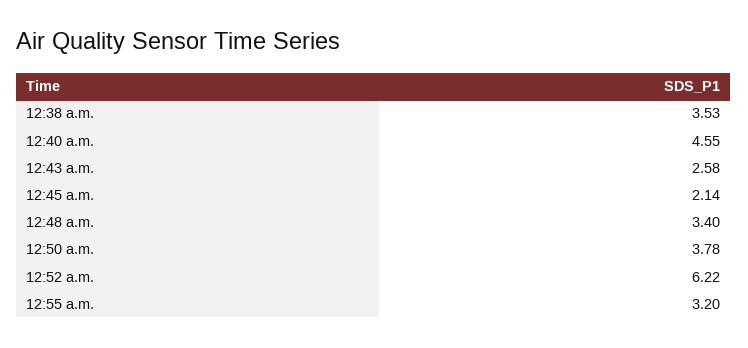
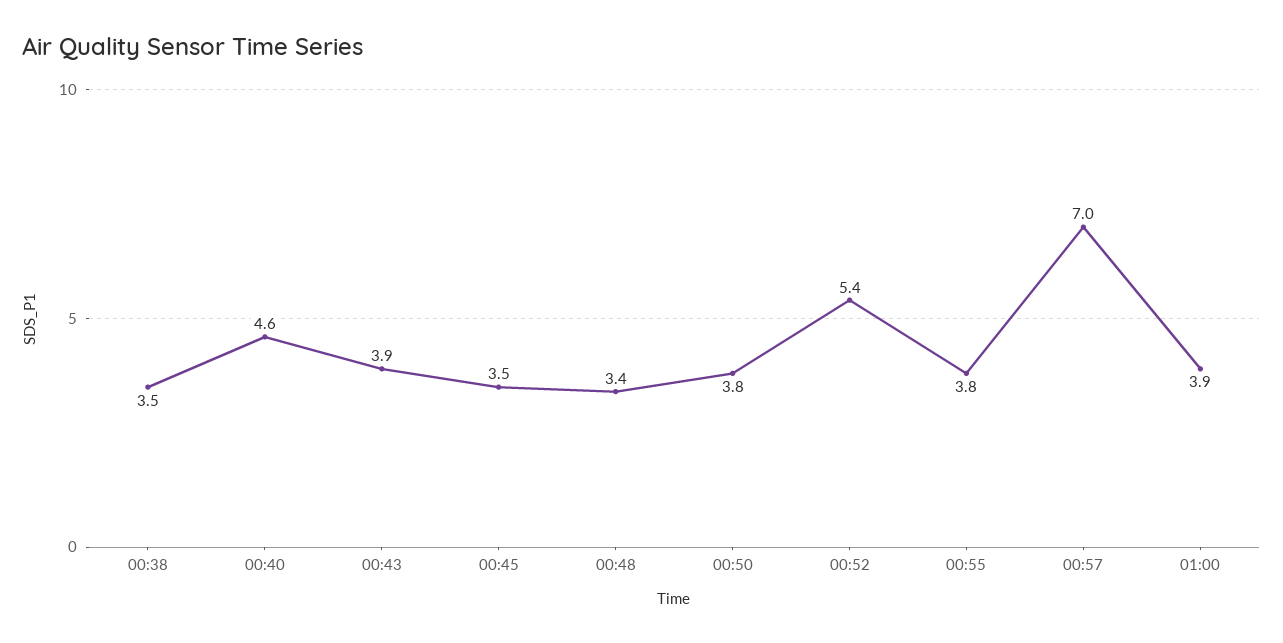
12:43 a.m.: 2.58 -> 3.9
12:45 a.m.: 2.14 -> 3.5
12:52 a.m.: 6.22 -> 5.4
12:55 a.m.: 3.2 -> 3.8
00:57: none -> 7
01:00: none -> 3.9

